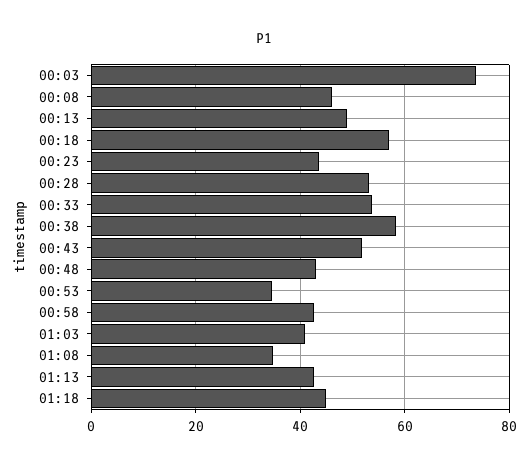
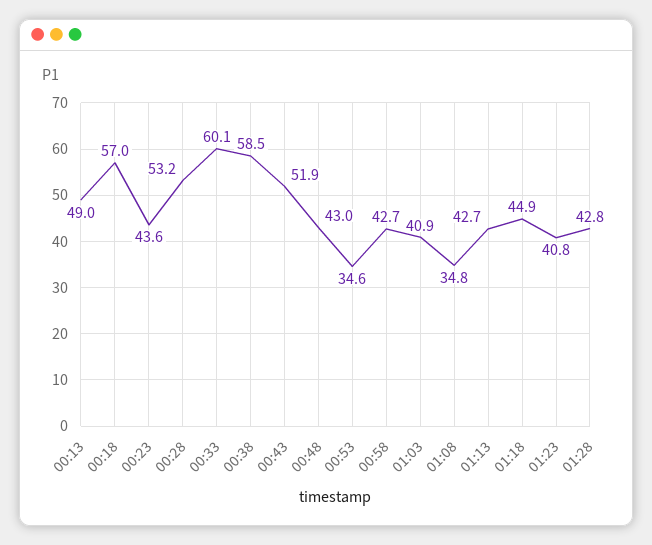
00:03: 74 -> none
00:08: 46 -> none
00:33: 54 -> 60.1
01:23: none -> 40.8
01:28: none -> 42.8

